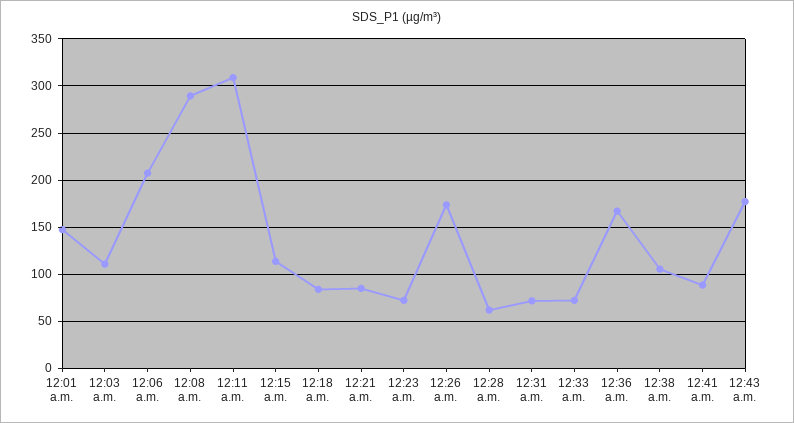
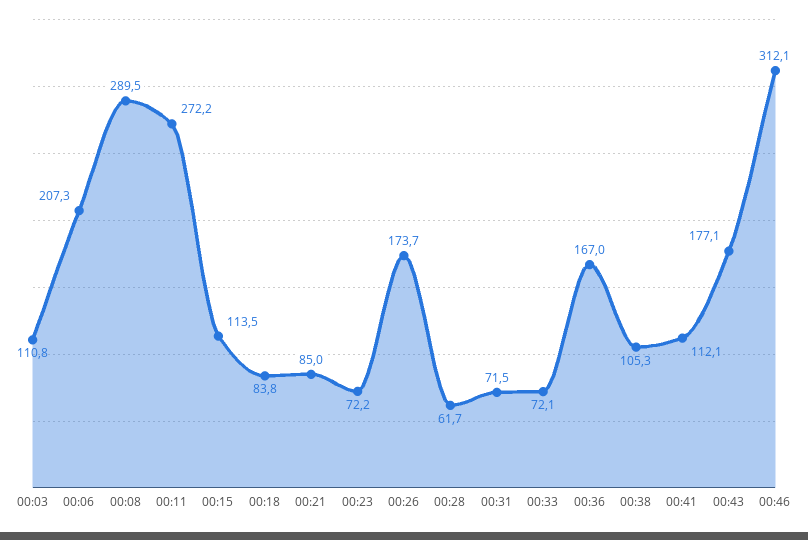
12:01 a.m.: 150 -> none
12:11 a.m.: 310 -> 272.2
12:41 a.m.: 90 -> 112.1
00:46: none -> 312.1

